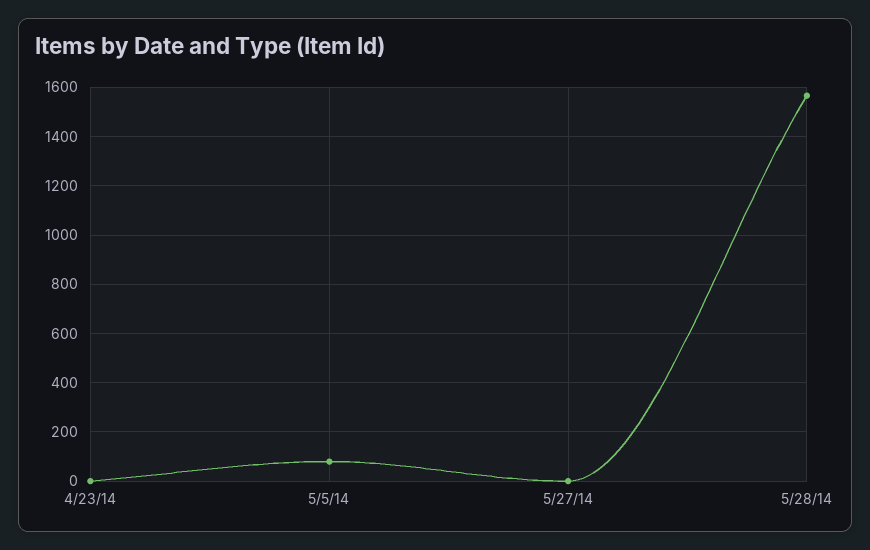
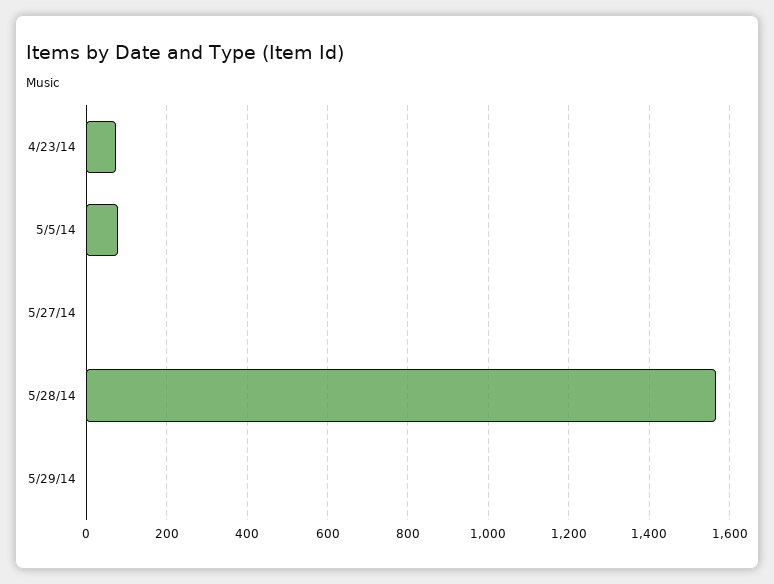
4/23/14: 0 -> 80
5/29/14: none -> 0

